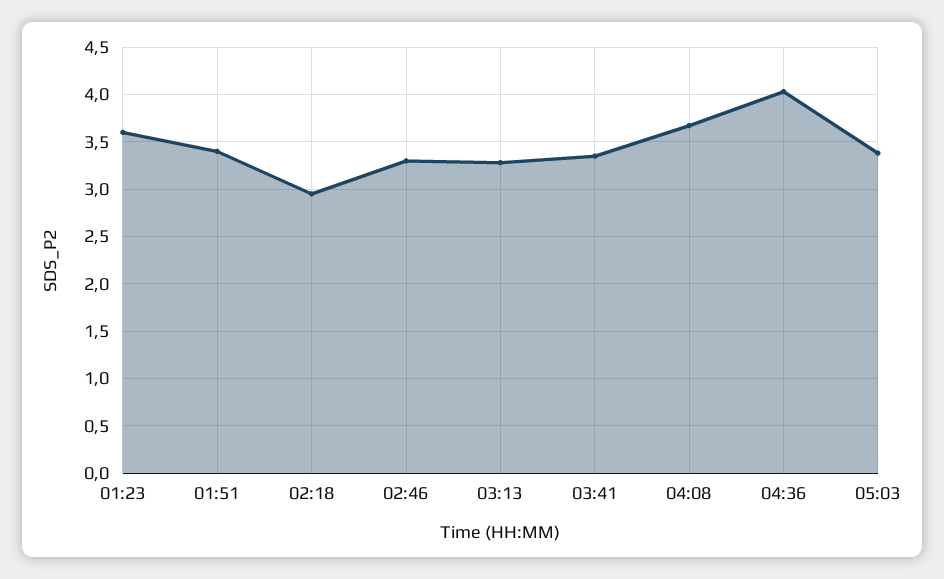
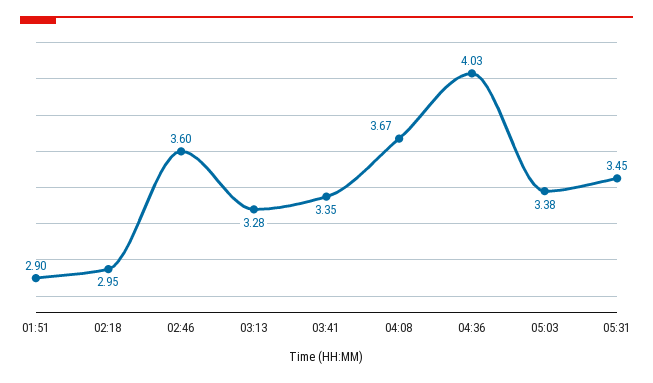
01:23: 3.6 -> none
01:51: 3.4 -> 2.9
02:46: 3.3 -> 3.6
05:31: none -> 3.45

